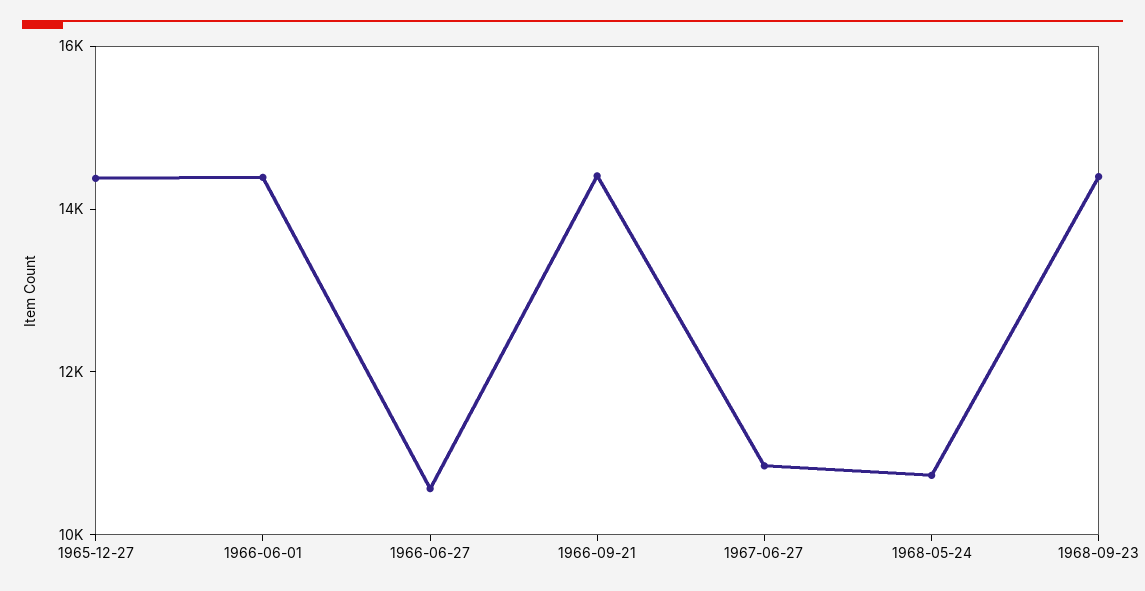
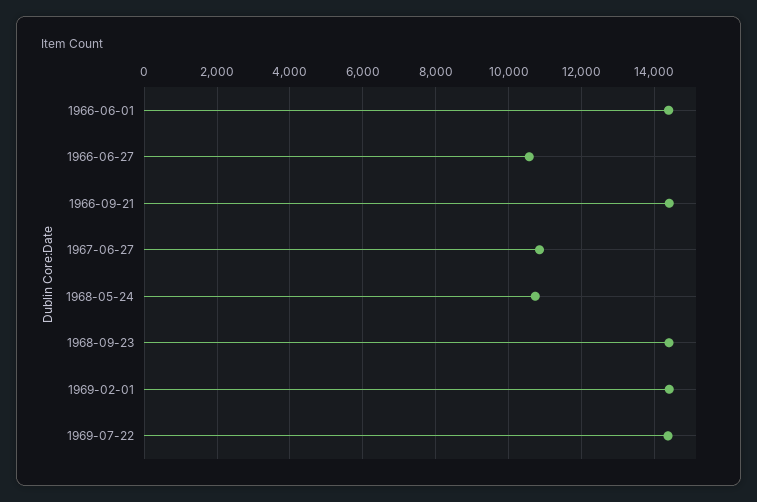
1965-12-27: 14500 -> none
1969-02-01: none -> 14400
1969-07-22: none -> 14400

